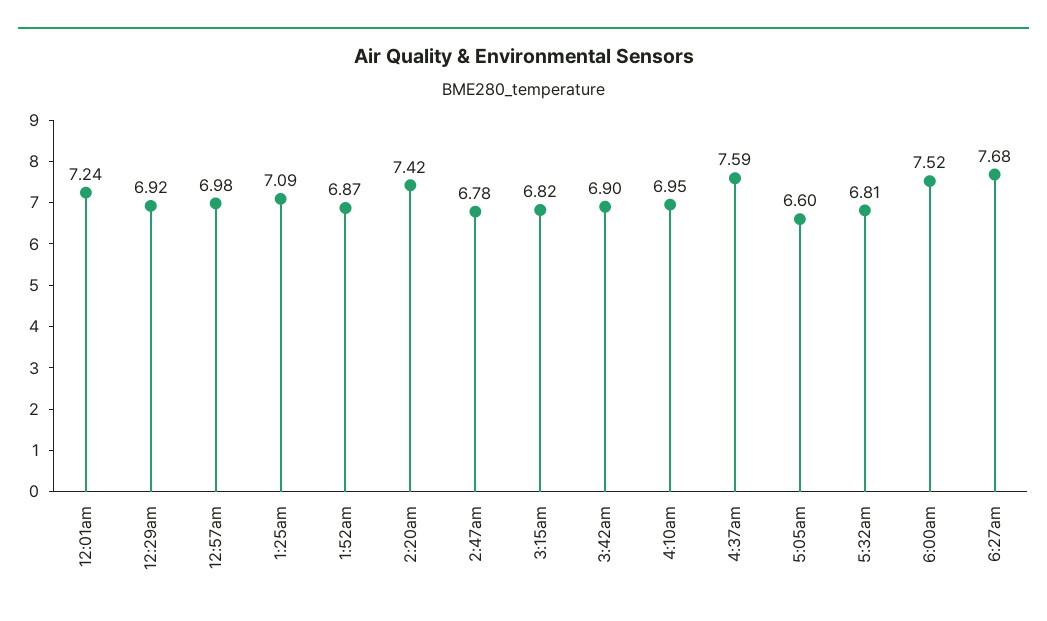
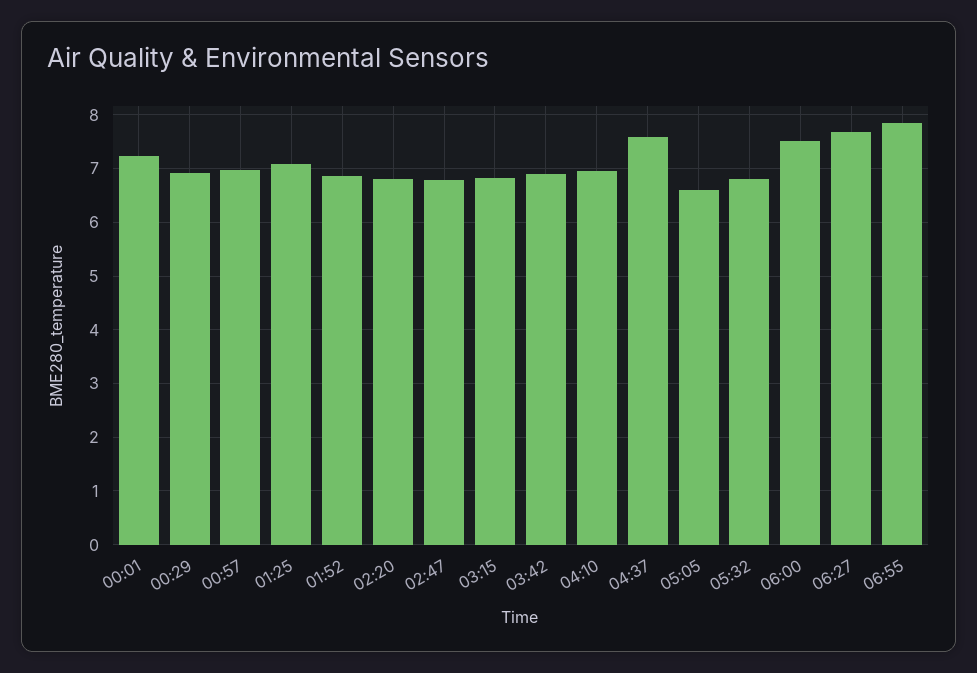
2:20am: 7.42 -> 6.8
06:55: none -> 7.8

